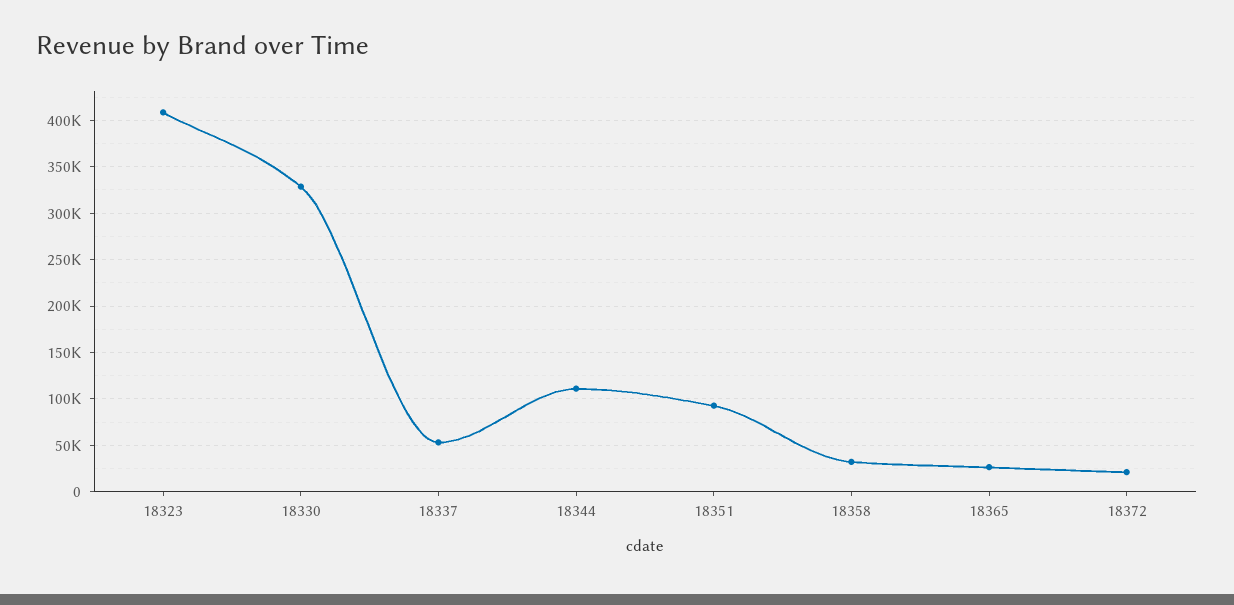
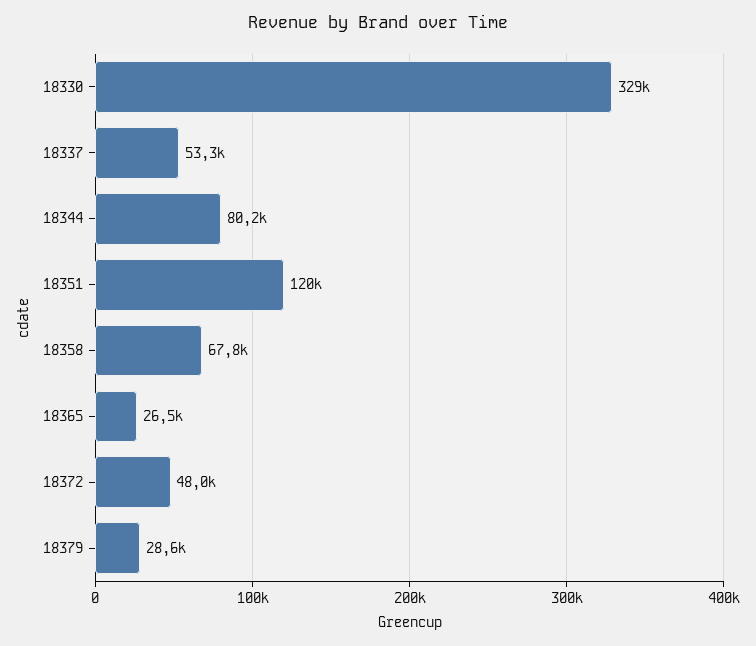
18323: 410000 -> none
18344: 110000 -> 80200
18351: 90000 -> 120000
18358: 30000 -> 67800
18372: 20000 -> 48000
18379: none -> 28600

